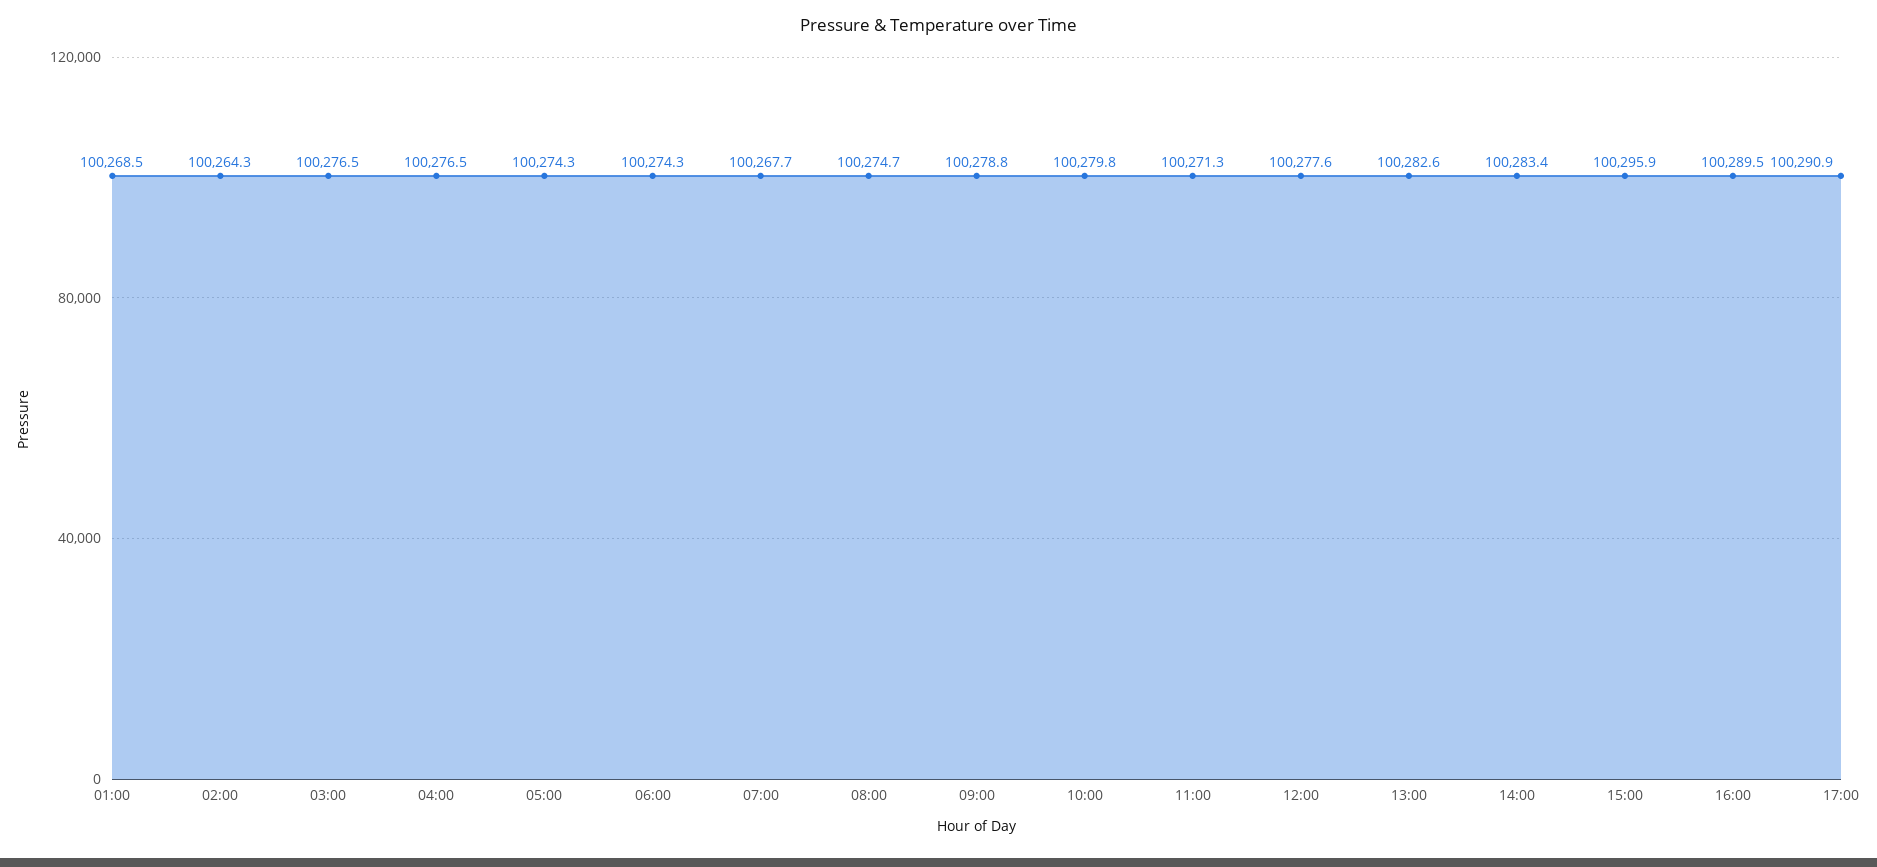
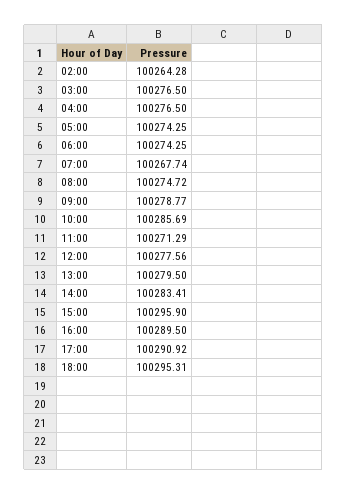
01:00: 100268.5 -> none
10:00: 100279.8 -> 100285.69
13:00: 100282.6 -> 100279.5
18:00: none -> 100295.31

